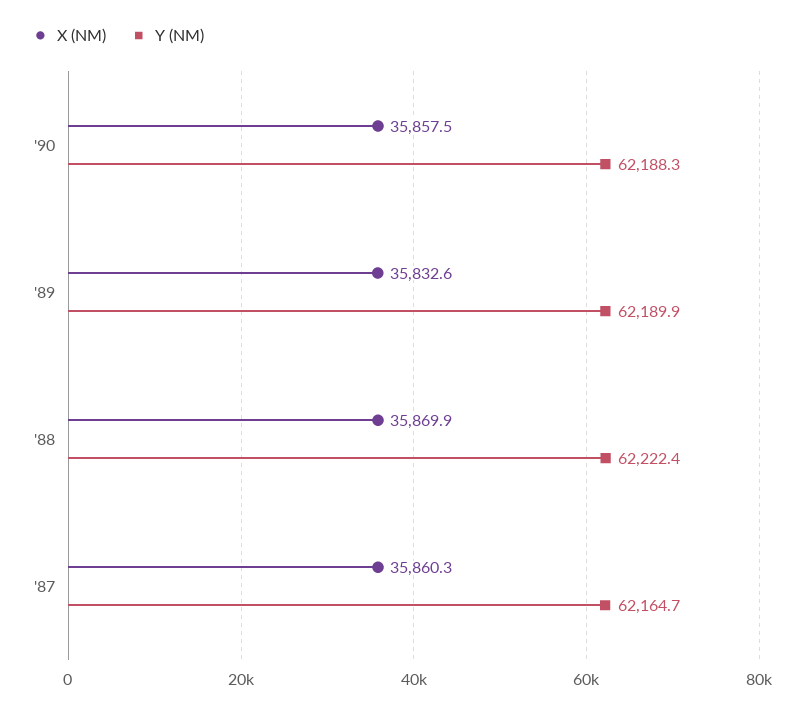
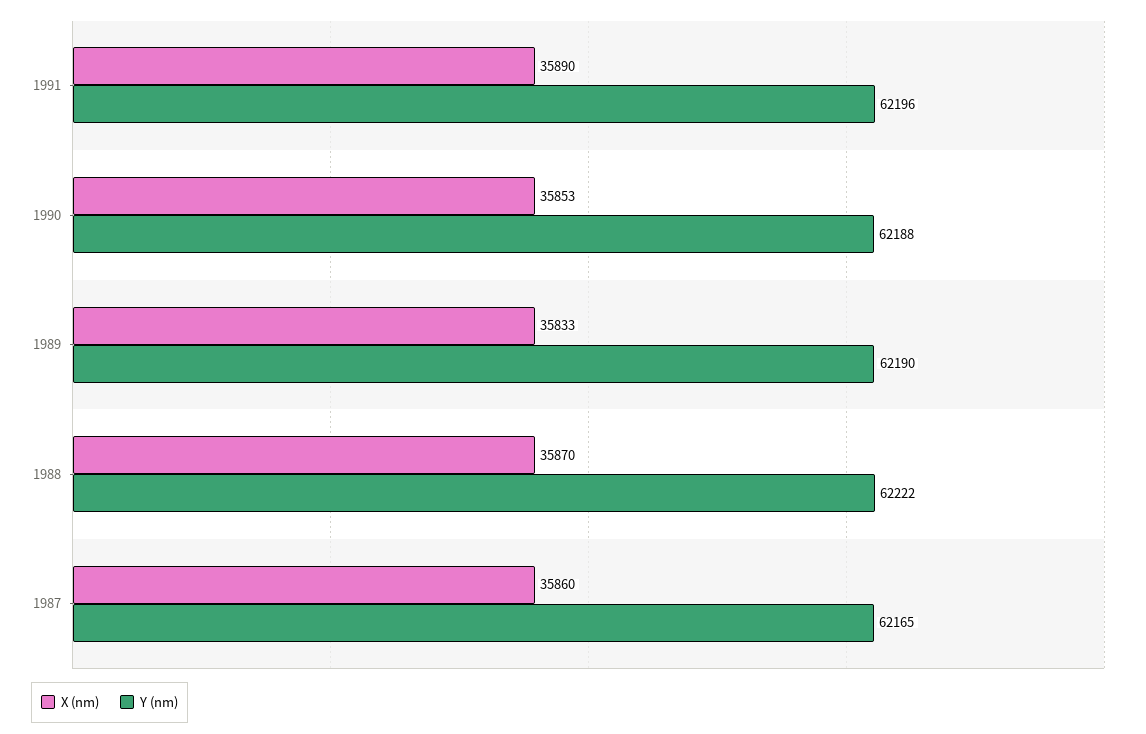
X (NM), '90: 35857.5 -> 35853
X (NM), 1991: none -> 35890
Y (NM), 1991: none -> 62196

